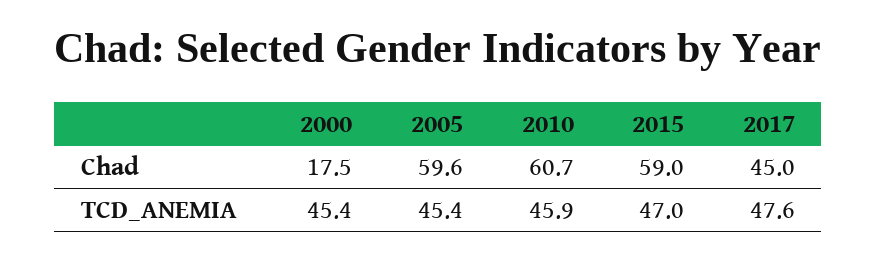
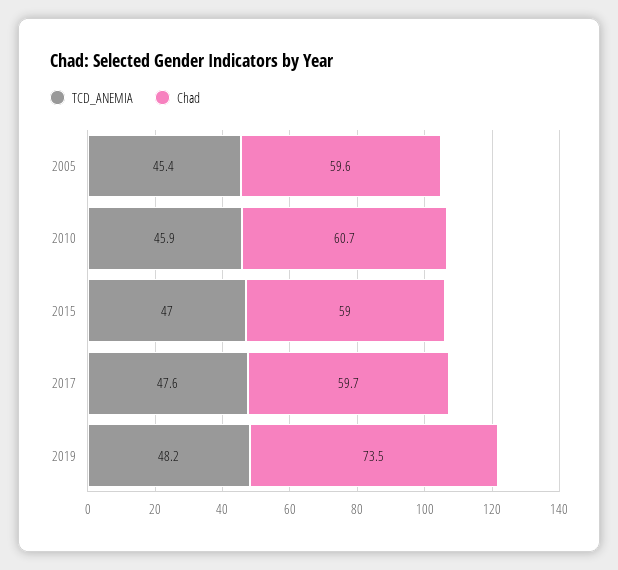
Chad, 2000: 17.5 -> none
Chad, 2017: 45 -> 59.7
TCD_ANEMIA, 2000: 45.4 -> none
TCD_ANEMIA, 2019: none -> 48.2
Chad, 2019: none -> 73.5

